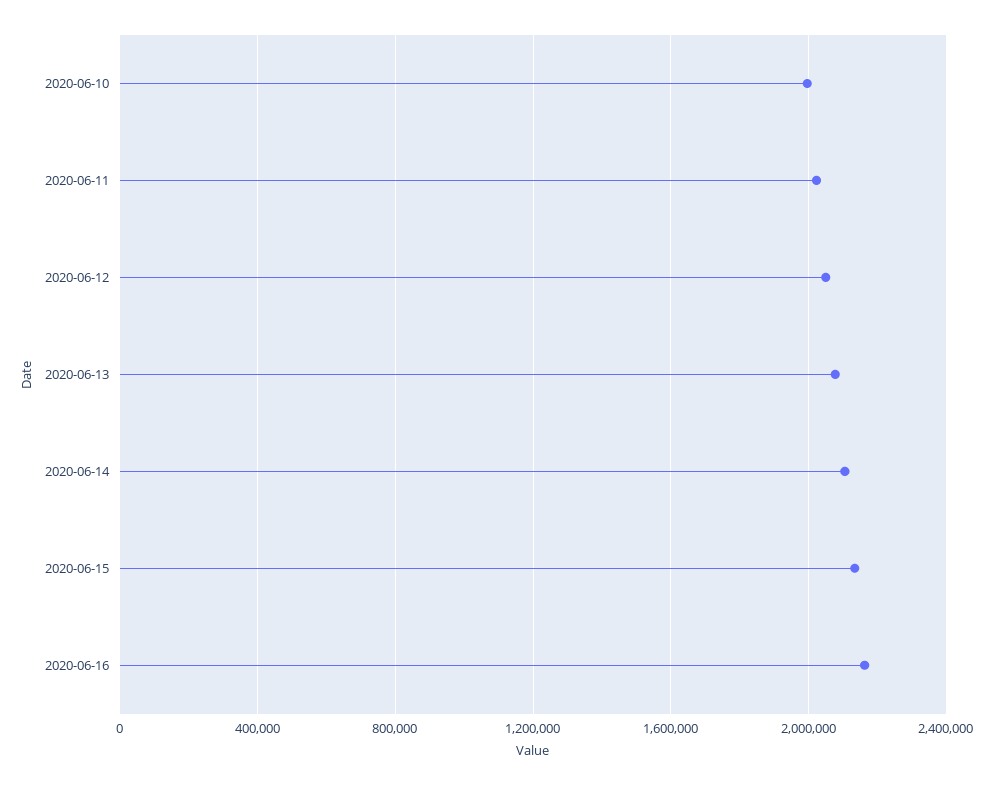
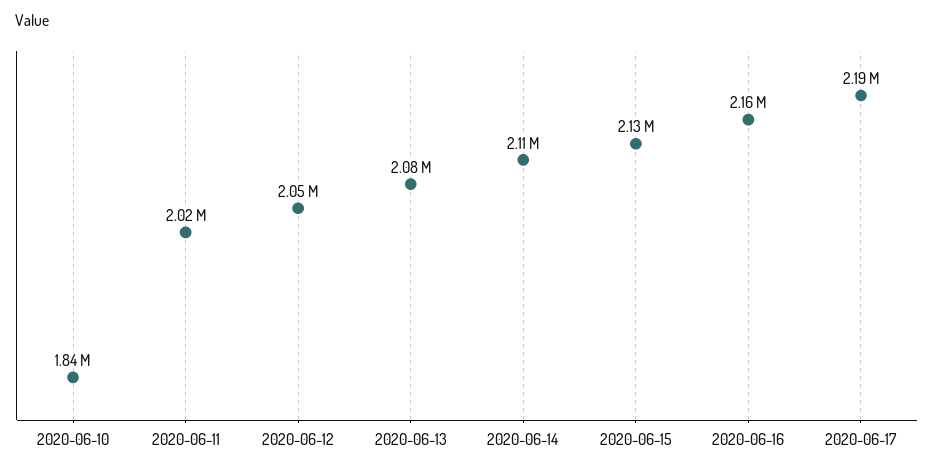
2020-06-10: 2000000 -> 1840000
2020-06-17: none -> 2190000

